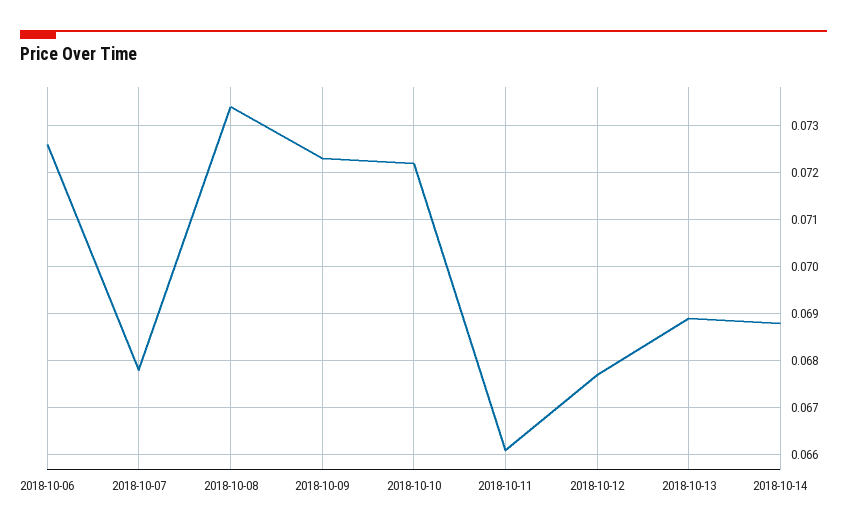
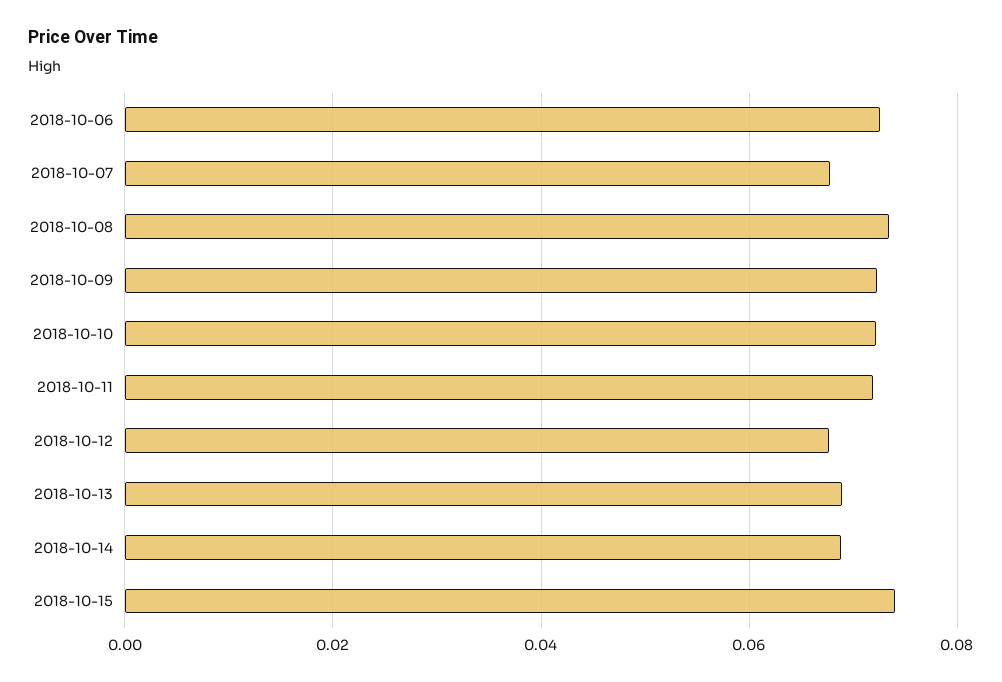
2018-10-11: 0.066 -> 0.072
2018-10-15: none -> 0.074

